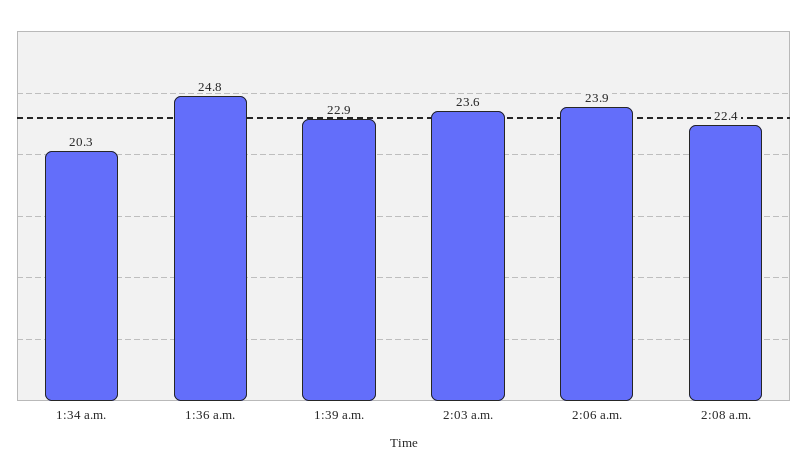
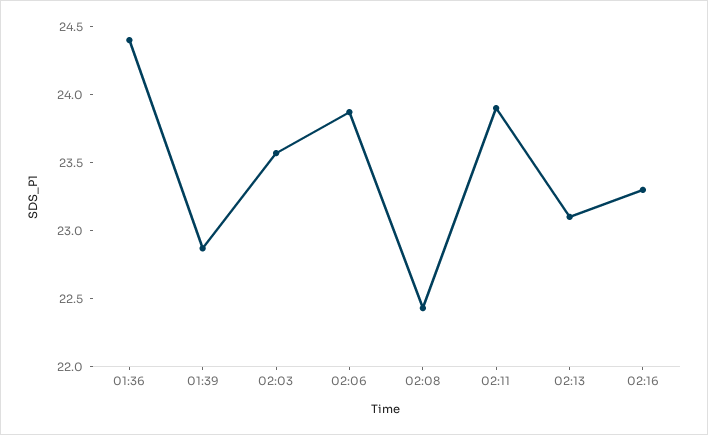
1:34 a.m.: 20.3 -> none
1:36 a.m.: 24.8 -> 24.4
02:11: none -> 23.9
02:13: none -> 23.1
02:16: none -> 23.3

